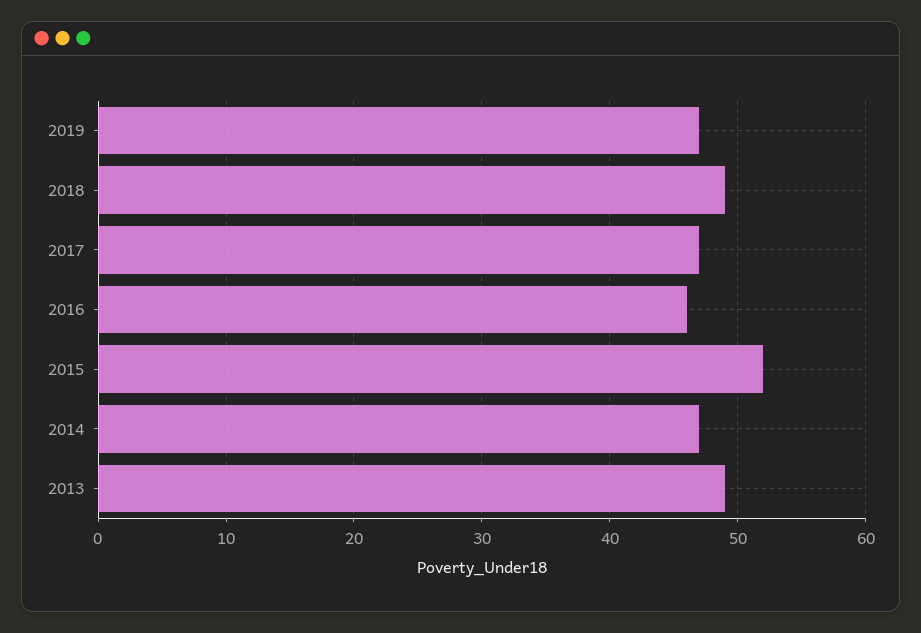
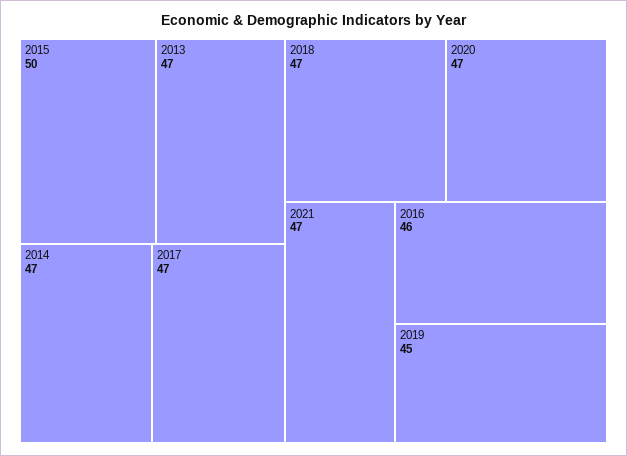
2019: 47 -> 45
2018: 49 -> 47
2015: 52 -> 50
2013: 49 -> 47
2020: none -> 47
2021: none -> 47

